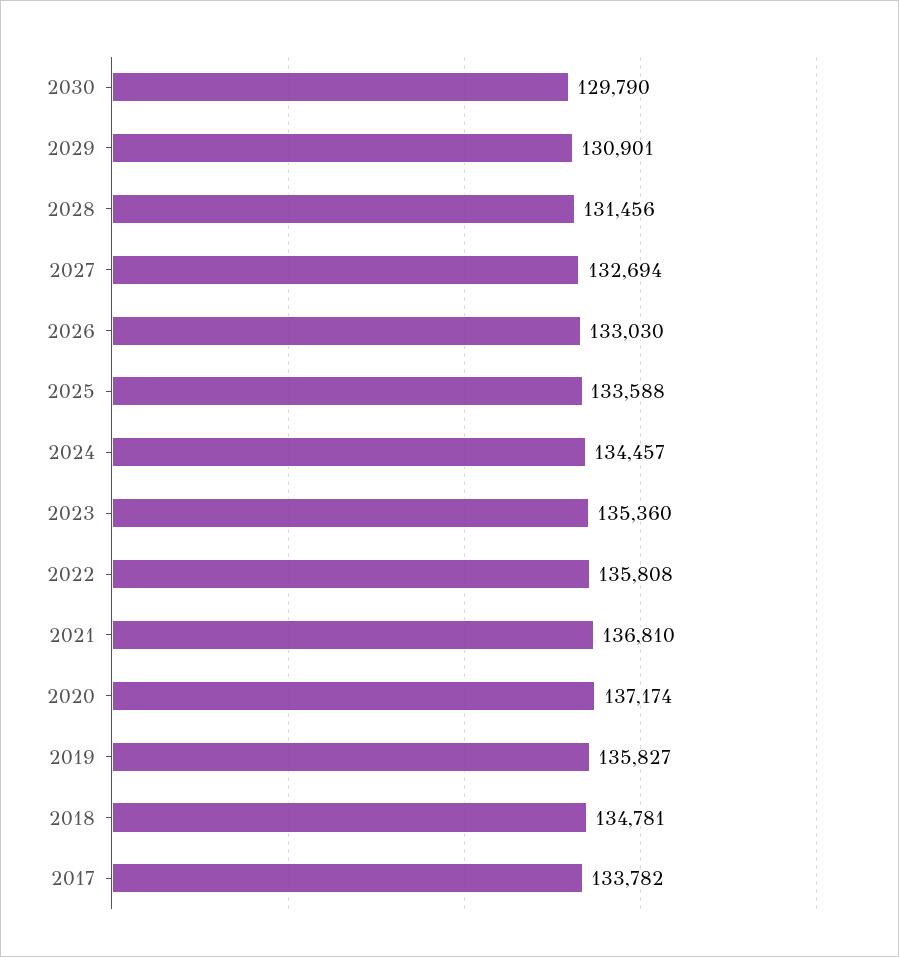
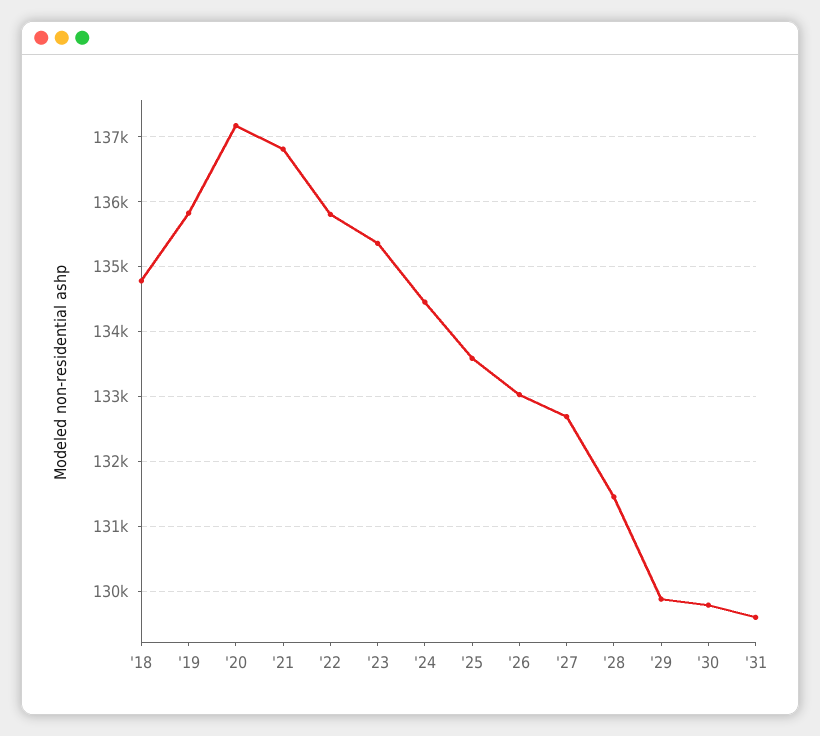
2029: 130901 -> 129900
2017: 133782 -> none
'31: none -> 129600

